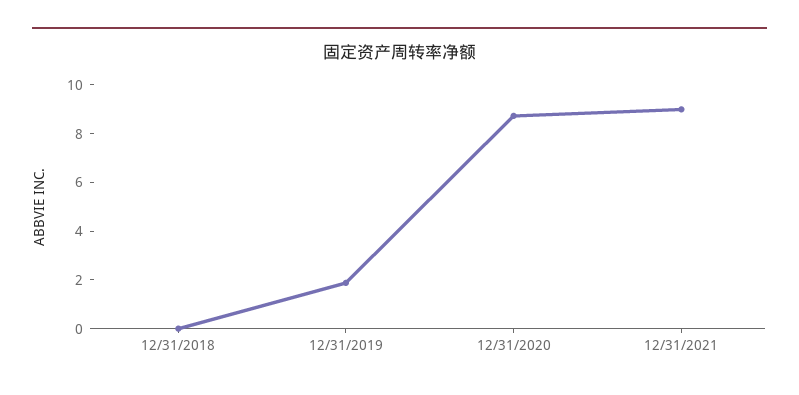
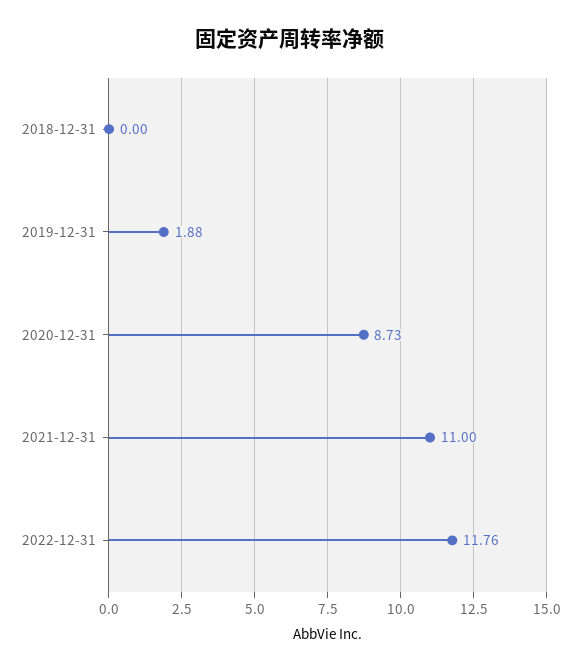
12/31/2021: 9 -> 11
2022-12-31: none -> 11.76

